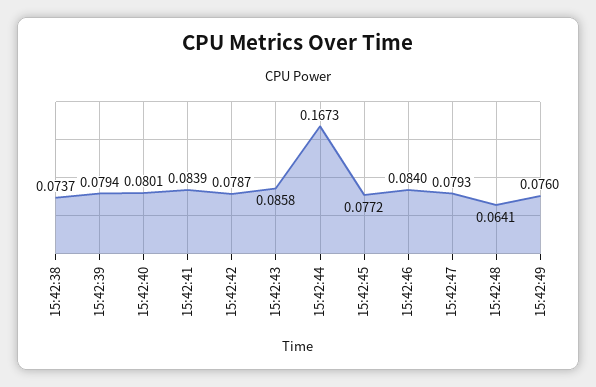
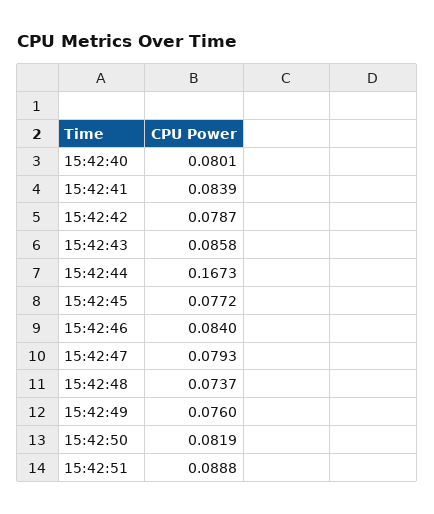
15:42:38: 0.0737 -> none
15:42:39: 0.0794 -> none
15:42:48: 0.0641 -> 0.0737
15:42:50: none -> 0.0819
15:42:51: none -> 0.0888

